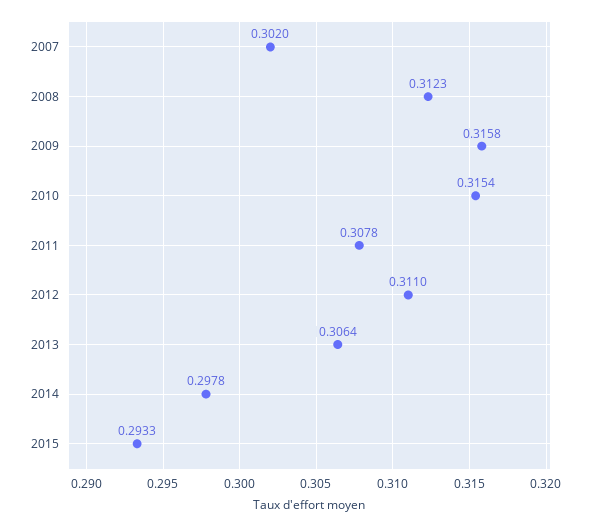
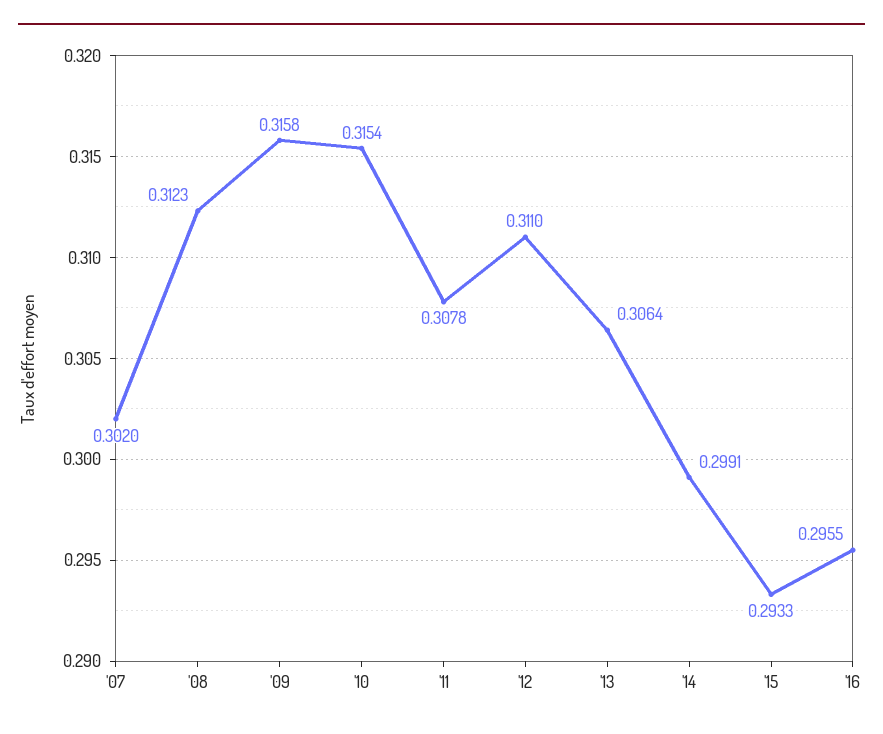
2014: 0.2978 -> 0.2991
'16: none -> 0.2955

